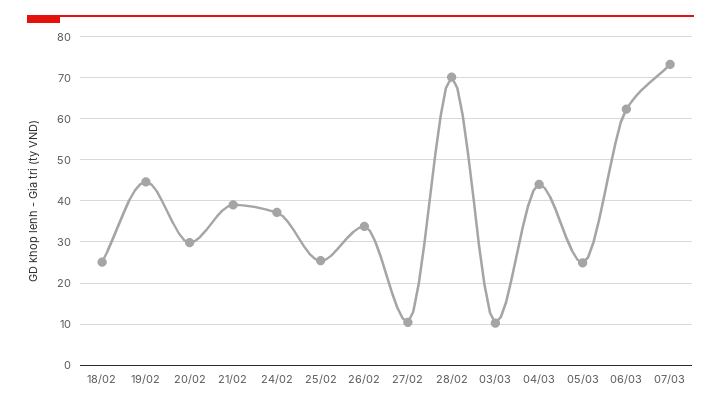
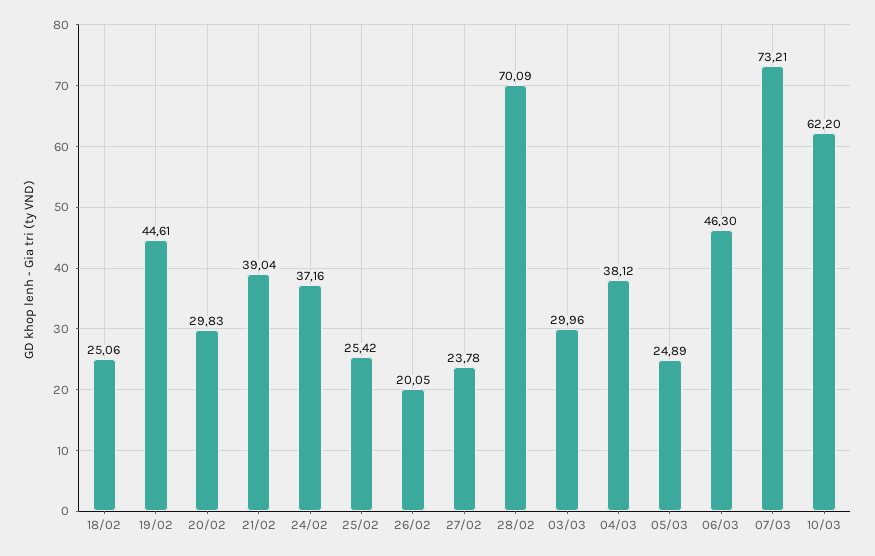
26/02: 34 -> 20.05
27/02: 10 -> 23.78
03/03: 10 -> 29.96
04/03: 44 -> 38.12
06/03: 62 -> 46.3
10/03: none -> 62.2

